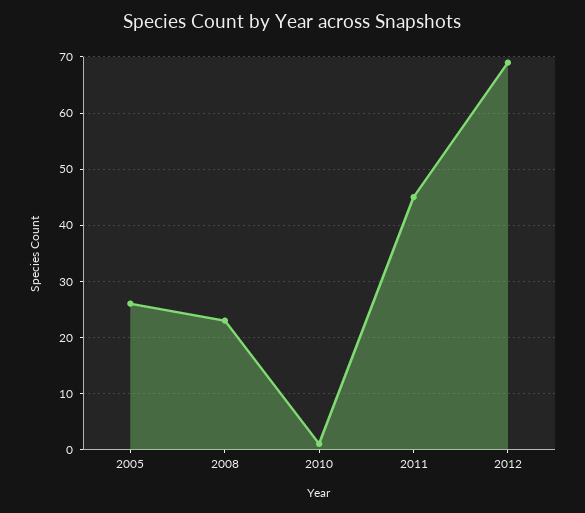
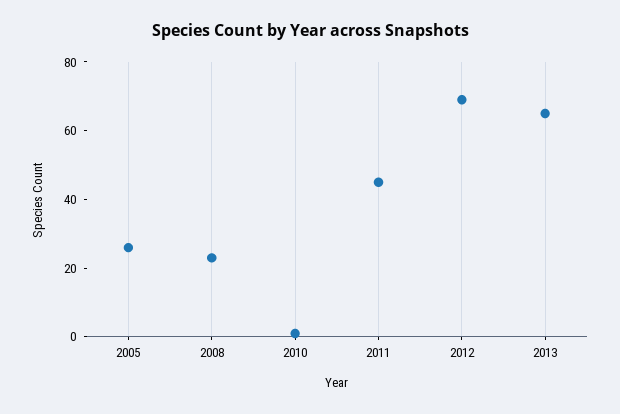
2013: none -> 65

